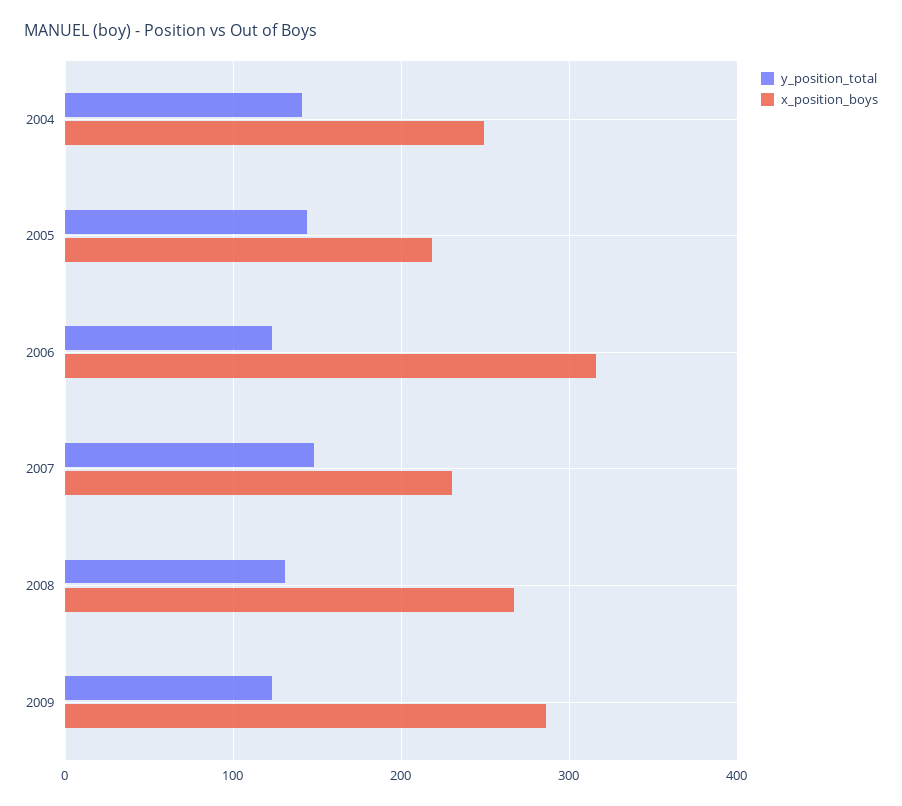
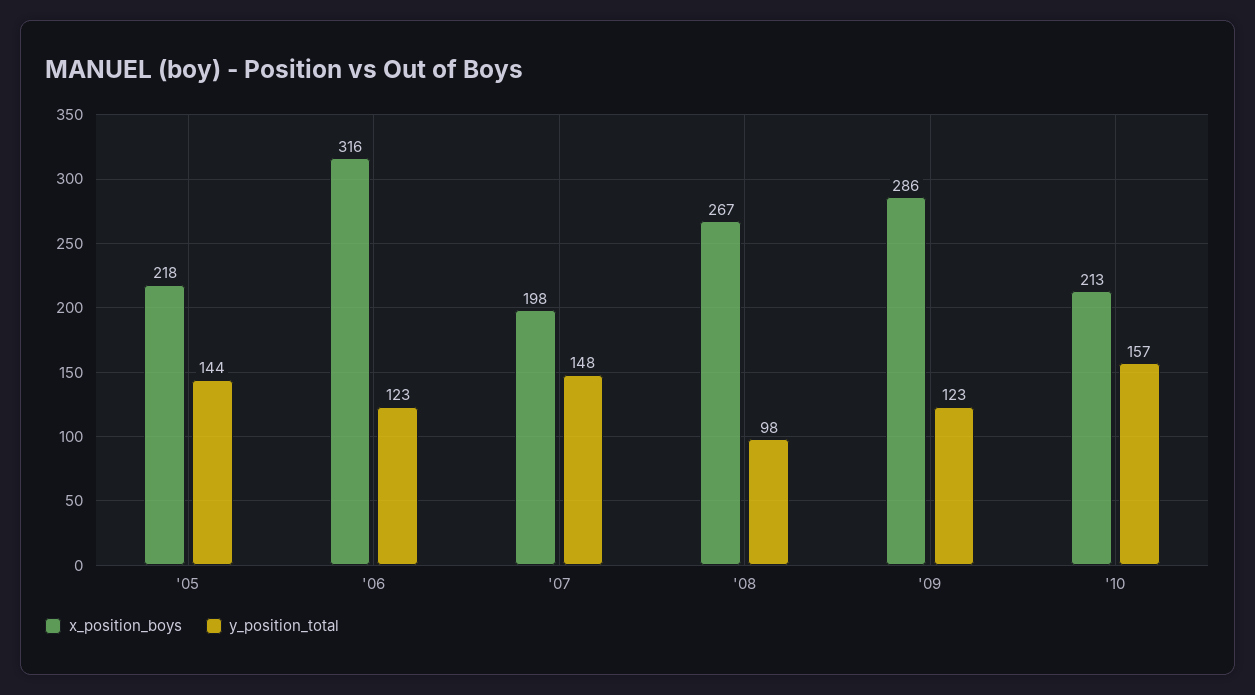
y_position_total, 2004: 140 -> none
x_position_boys, 2004: 250 -> none
x_position_boys, 2007: 230 -> 198
y_position_total, 2008: 130 -> 98
x_position_boys, '10: none -> 213
y_position_total, '10: none -> 157

